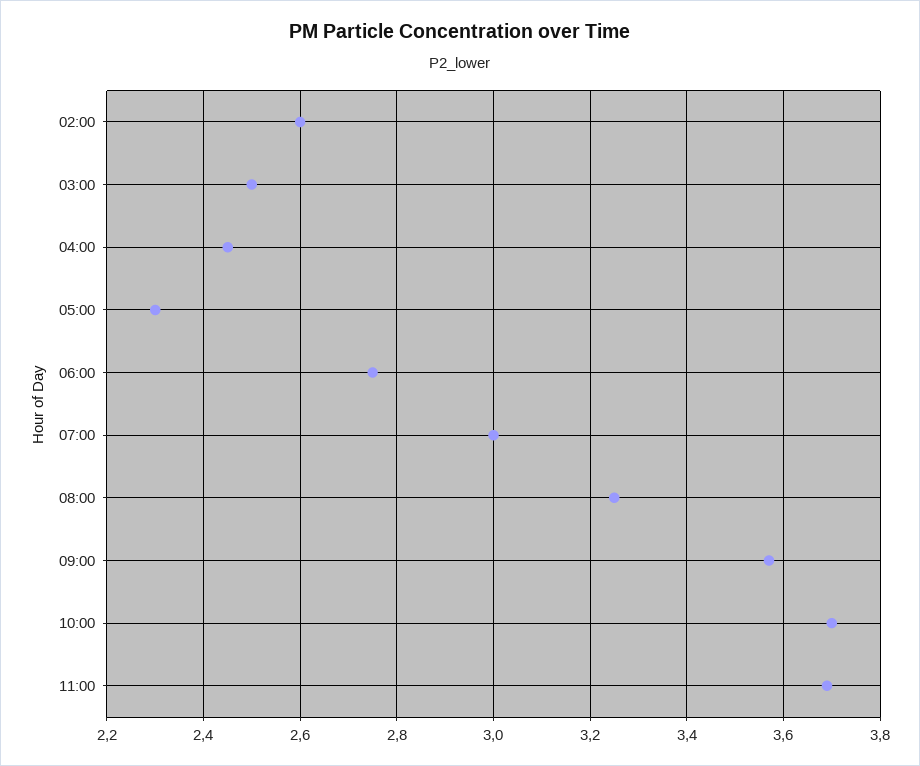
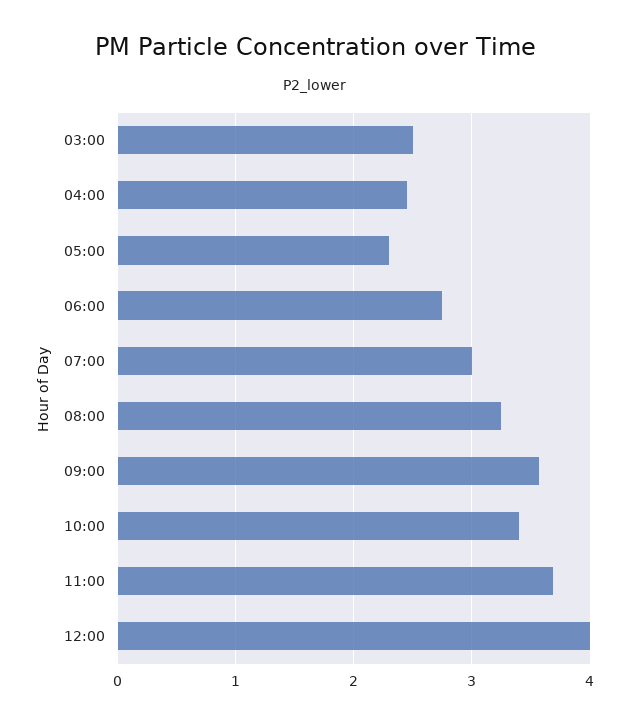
02:00: 2.6 -> none
10:00: 3.7 -> 3.4
12:00: none -> 4

